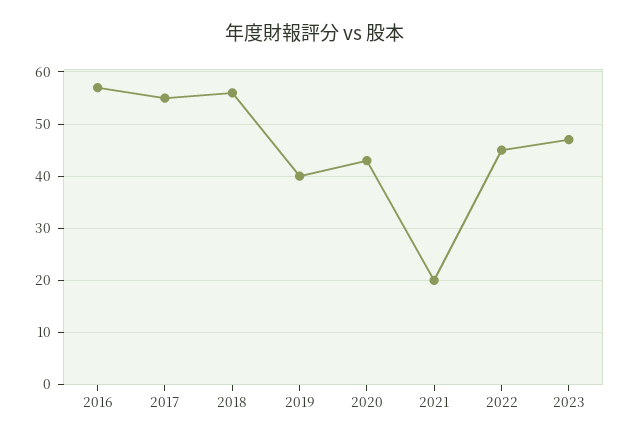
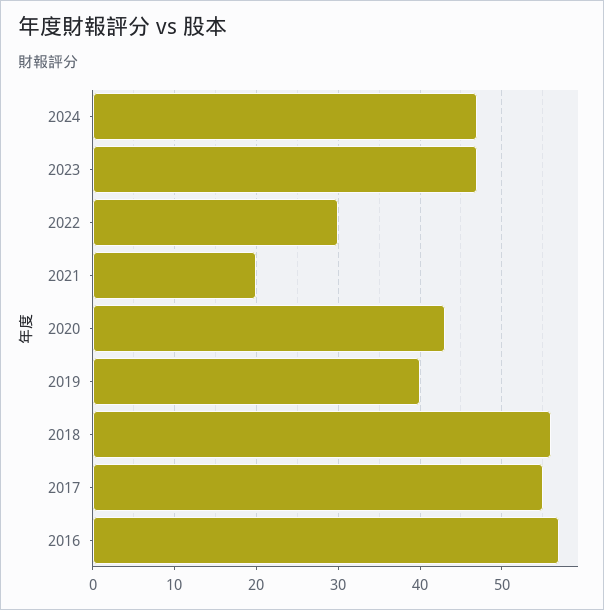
2022: 45 -> 30
2024: none -> 47

